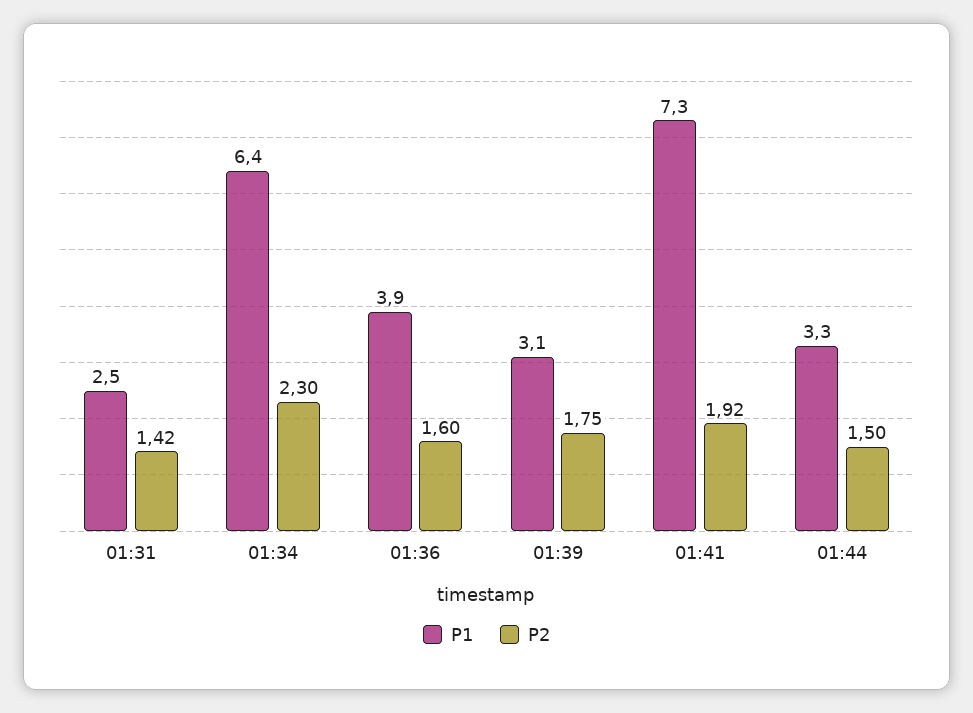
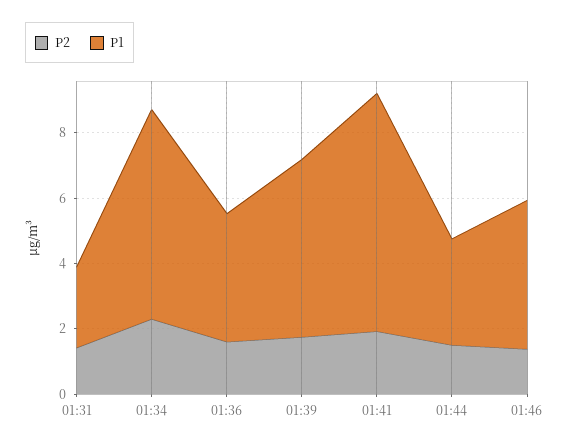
P1, 01:39: 3.1 -> 5.5
P2, 01:46: none -> 1.5
P1, 01:46: none -> 4.5

